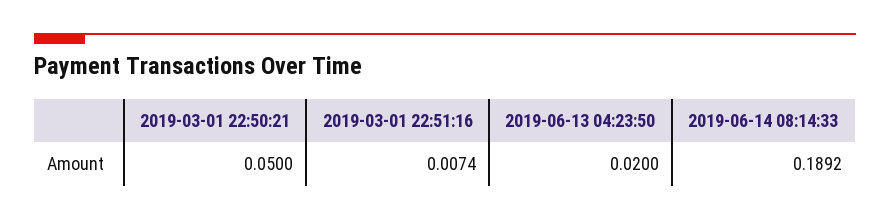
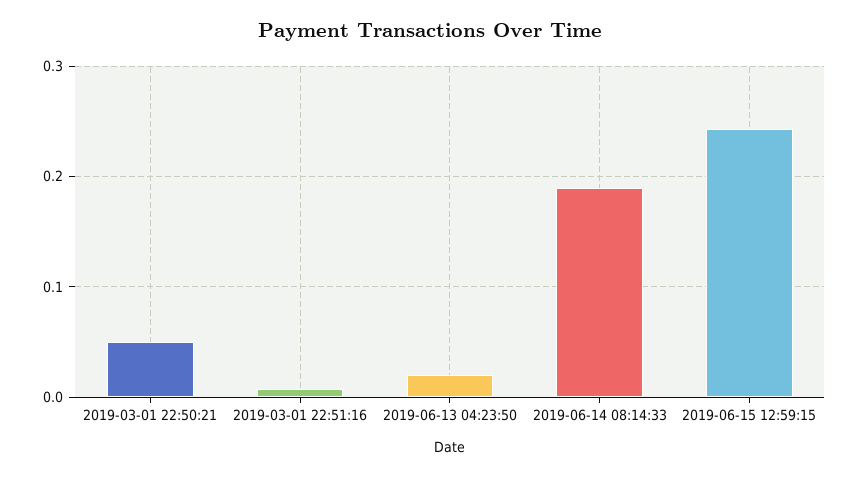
2019-06-15 12:59:15: none -> 0.24

